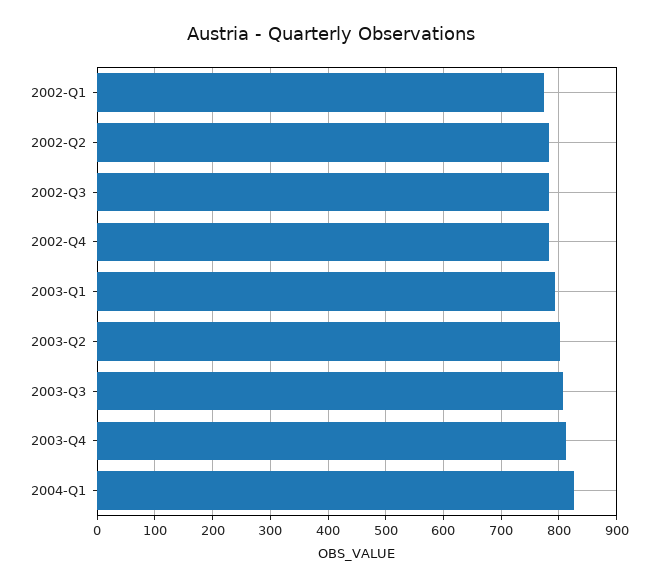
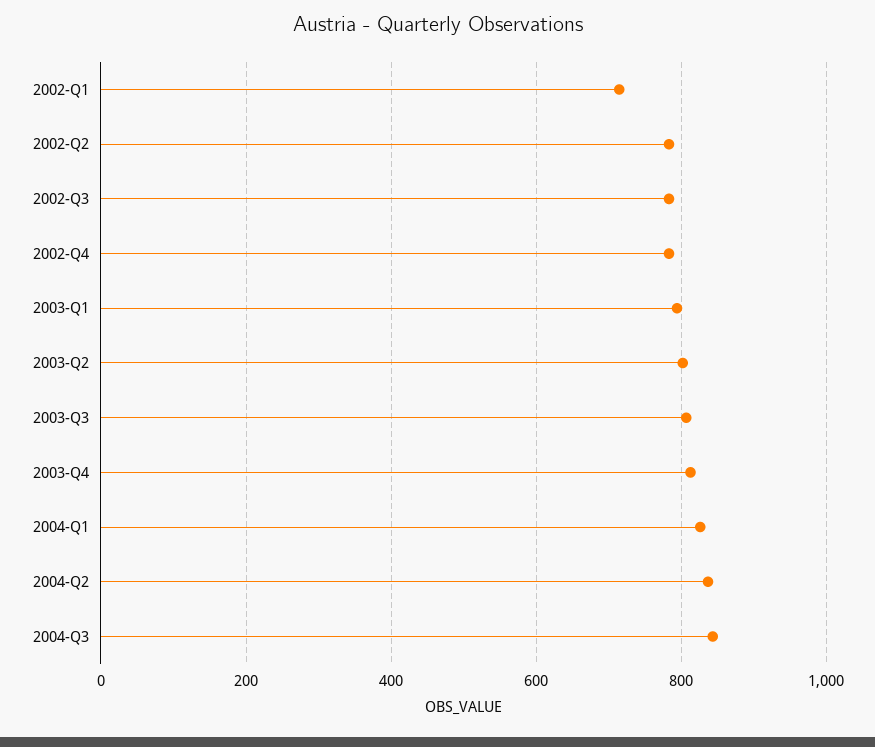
2002-Q1: 780 -> 720
2004-Q2: none -> 840
2004-Q3: none -> 840

